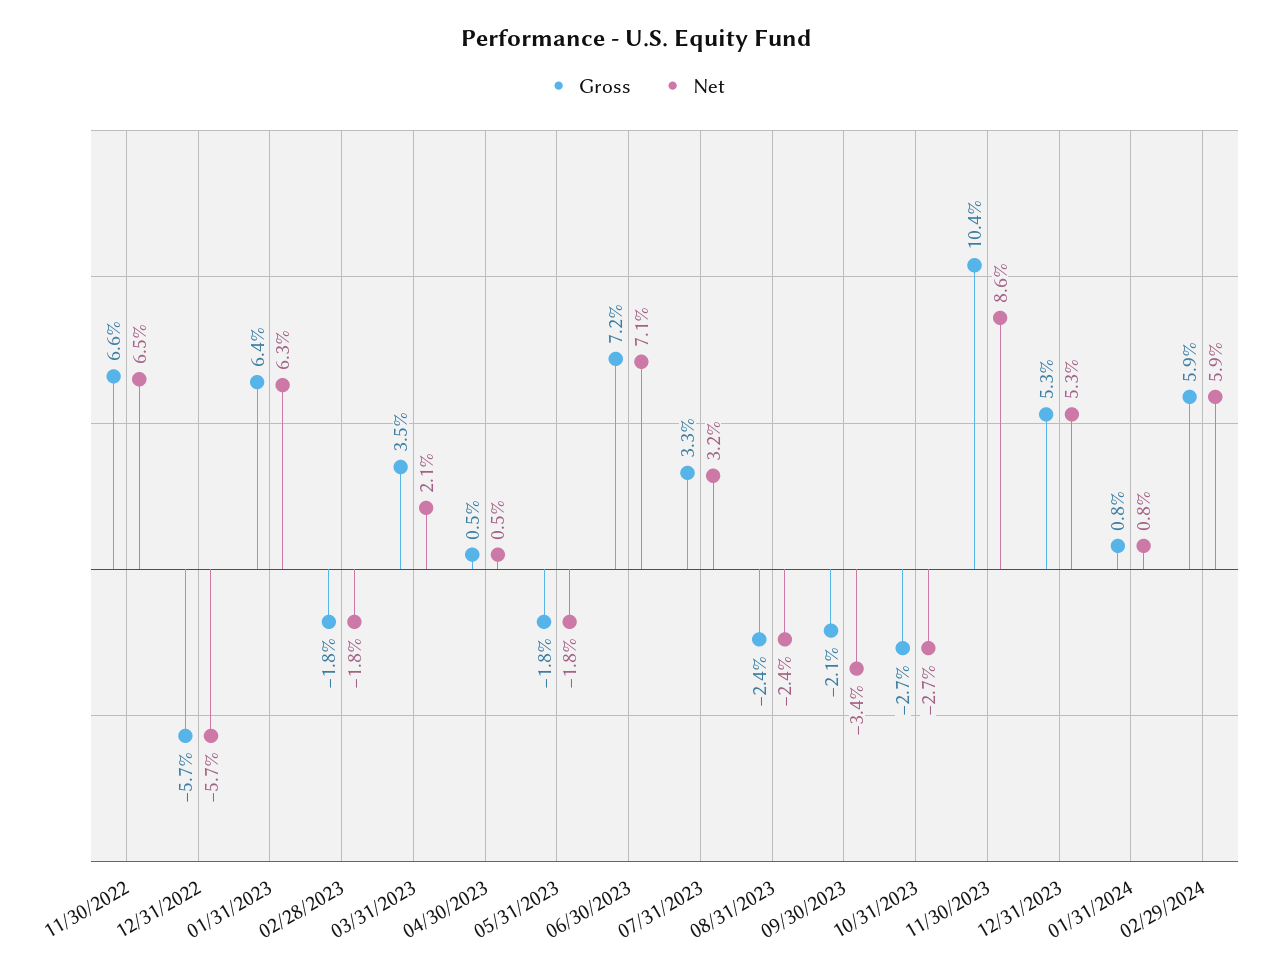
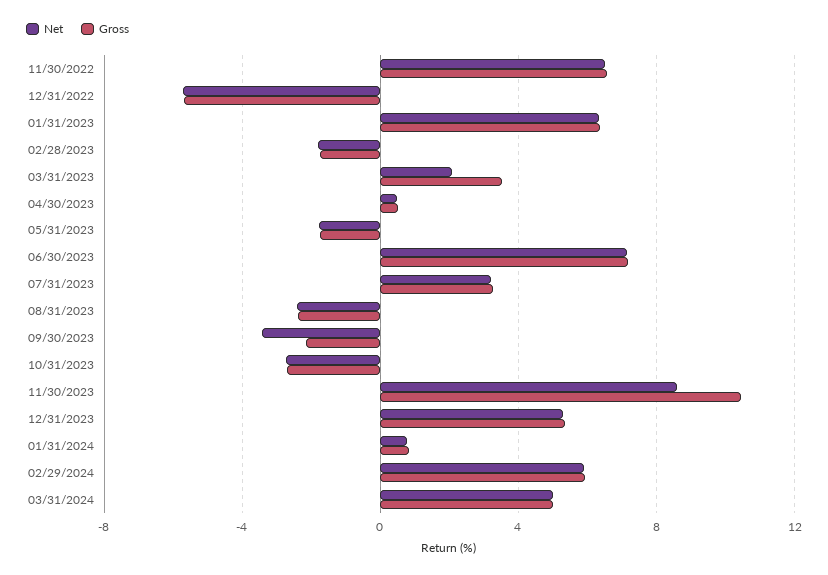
Net, 03/31/2024: none -> 5
Gross, 03/31/2024: none -> 5

